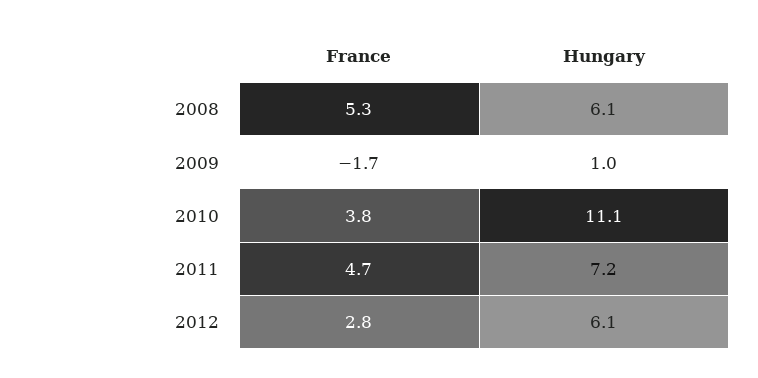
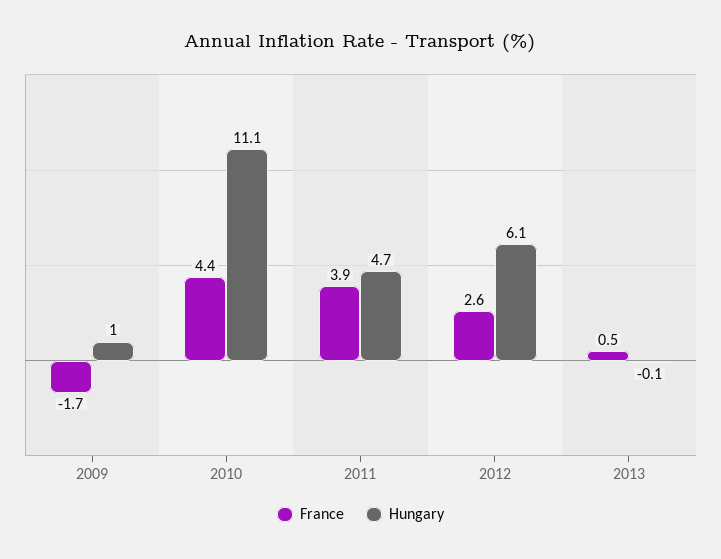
France, 2008: 5.3 -> none
Hungary, 2008: 6.1 -> none
France, 2010: 3.8 -> 4.4
France, 2011: 4.7 -> 3.9
Hungary, 2011: 7.2 -> 4.7
France, 2012: 2.8 -> 2.6
France, 2013: none -> 0.5
Hungary, 2013: none -> -0.1

